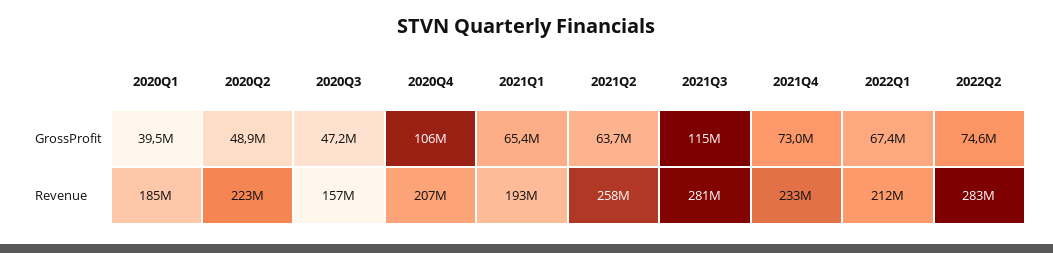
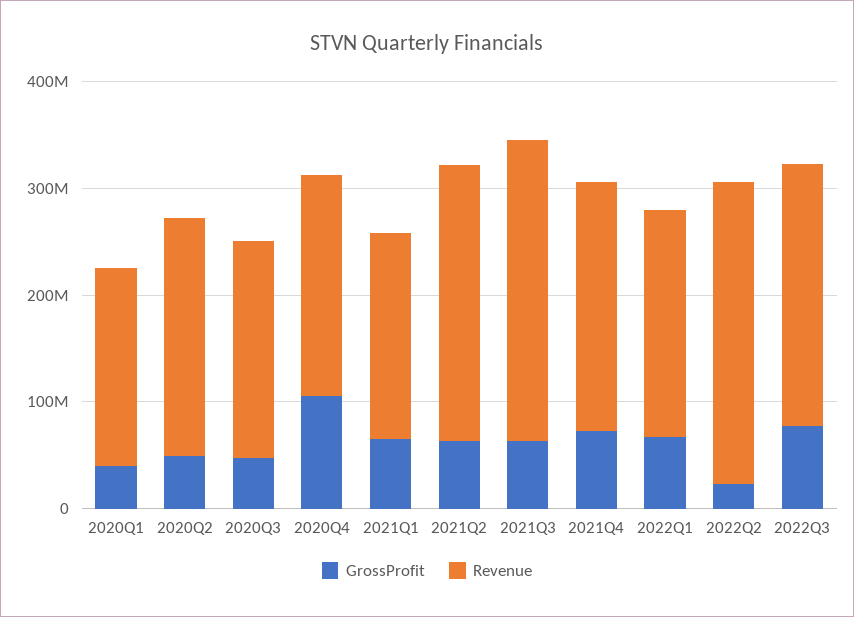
GrossProfit, 2021Q3: 115000000 -> 60000000
GrossProfit, 2022Q2: 74600000 -> 20000000
Revenue, 2020Q3: 157000000 -> 200000000
GrossProfit, 2022Q3: none -> 80000000
Revenue, 2022Q3: none -> 240000000

